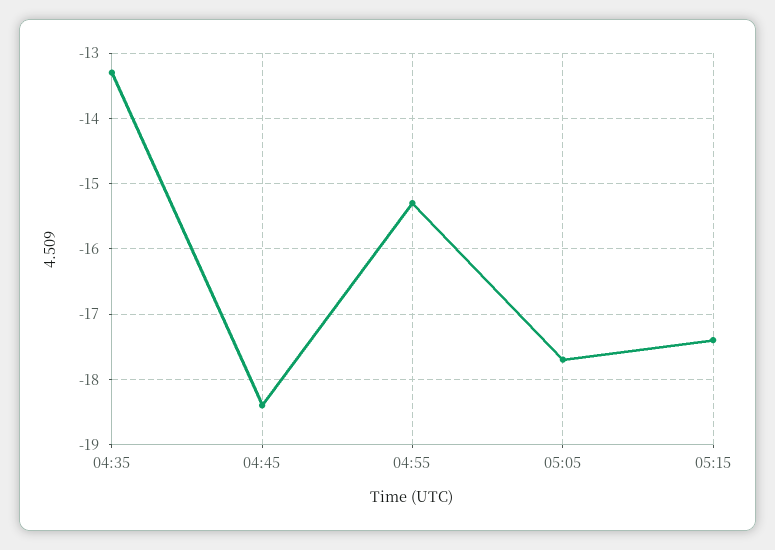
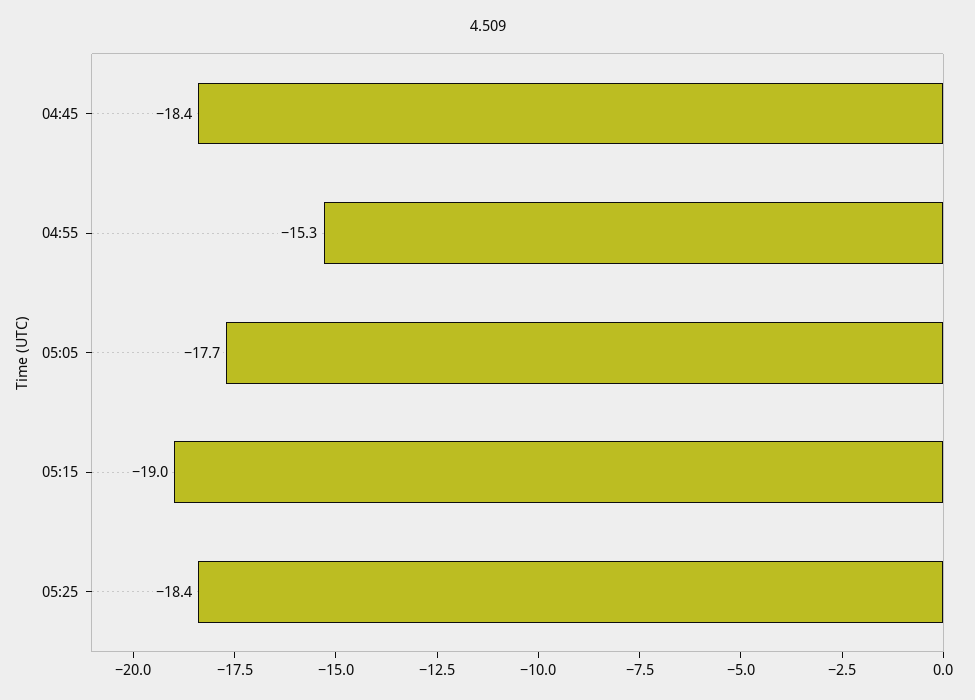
04:35: -13.3 -> none
05:15: -17.4 -> -19
05:25: none -> -18.4

